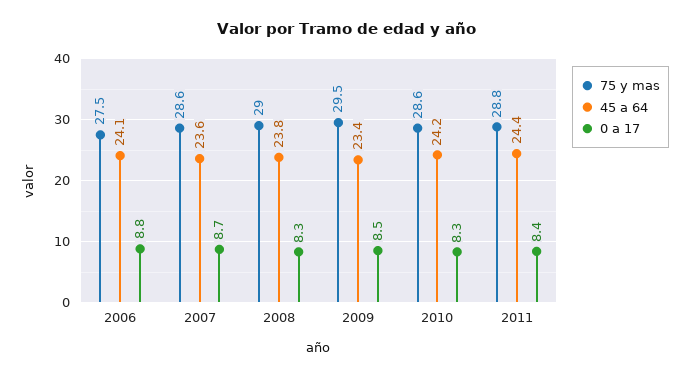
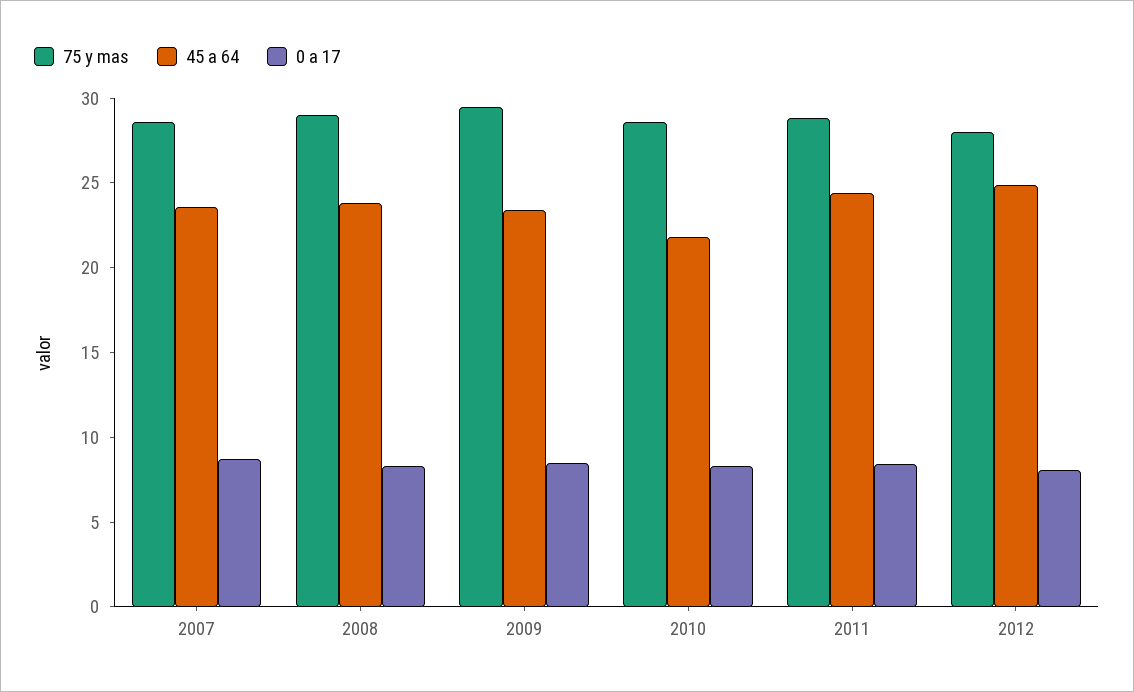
75 y mas, 2006: 27.5 -> none
45 a 64, 2006: 24.1 -> none
0 a 17, 2006: 8.8 -> none
45 a 64, 2010: 24.2 -> 22
75 y mas, 2012: none -> 28
45 a 64, 2012: none -> 25
0 a 17, 2012: none -> 8

